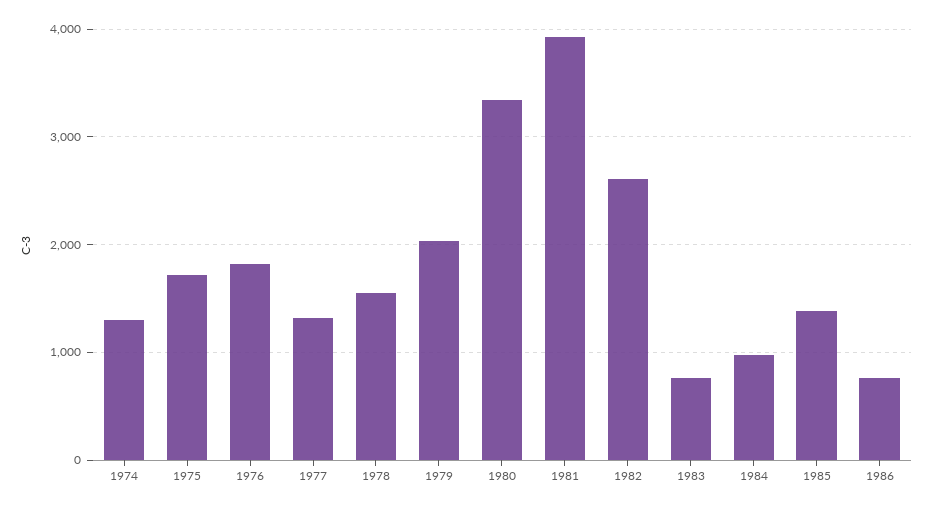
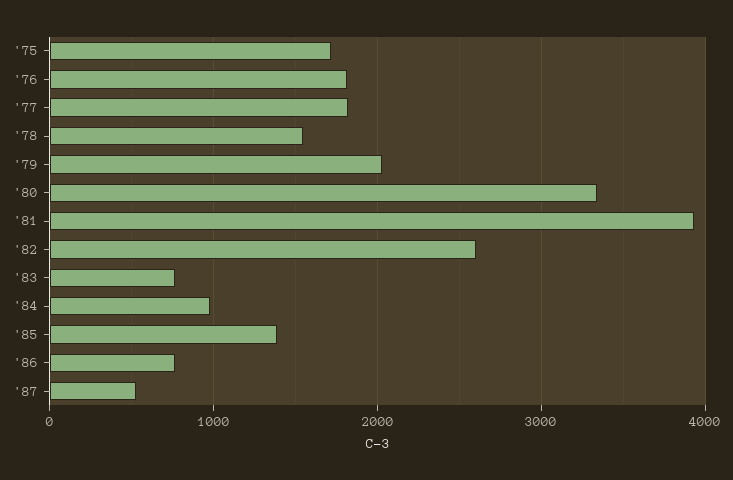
1974: 1300 -> none
1977: 1300 -> 1800
'87: none -> 500

